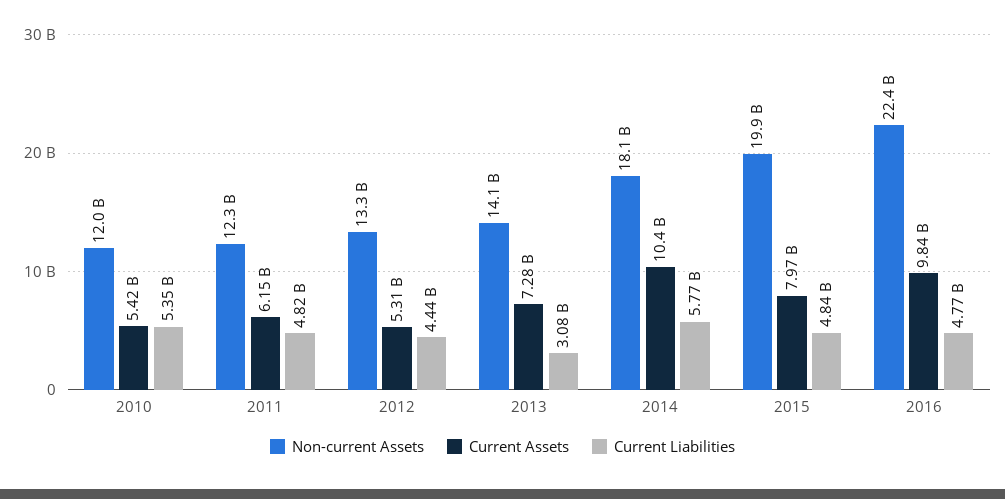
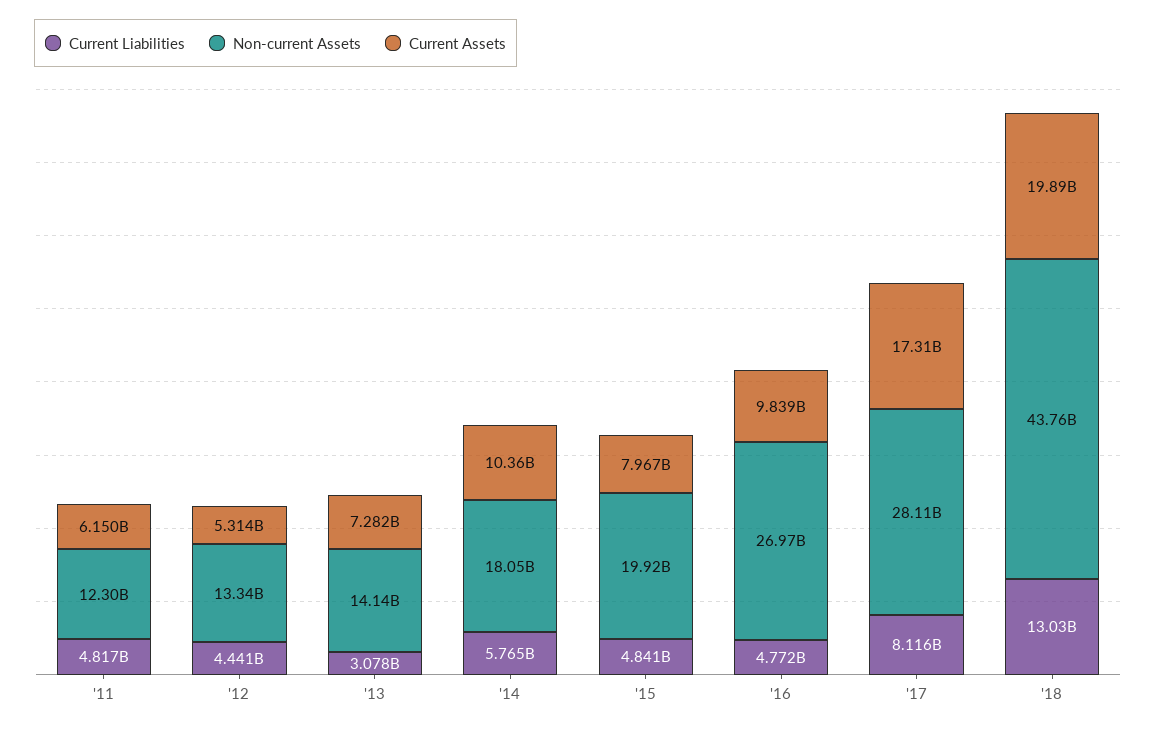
Non-current Assets, 2010: 12000000000 -> none
Current Assets, 2010: 5420000000 -> none
Current Liabilities, 2010: 5350000000 -> none
Non-current Assets, 2016: 22400000000 -> 26970000000
Current Liabilities, '17: none -> 8116000000
Non-current Assets, '17: none -> 28110000000
Current Assets, '17: none -> 17310000000
Current Liabilities, '18: none -> 13030000000
Non-current Assets, '18: none -> 43760000000
Current Assets, '18: none -> 19890000000

